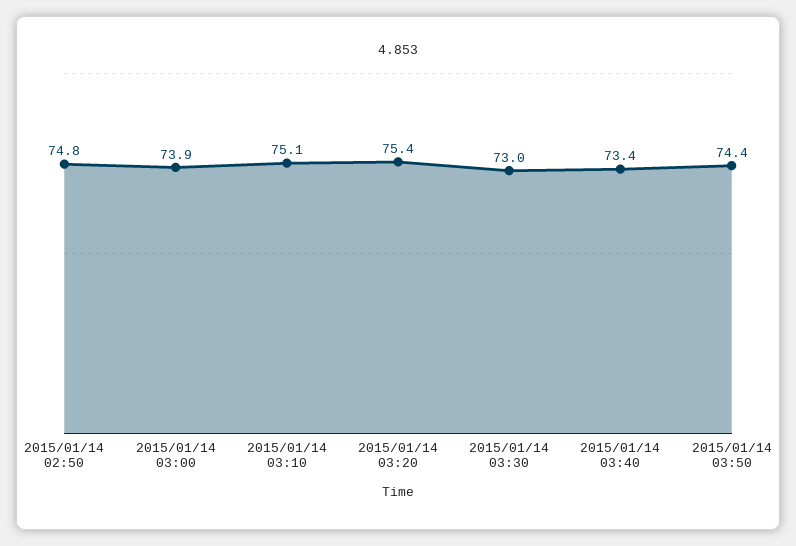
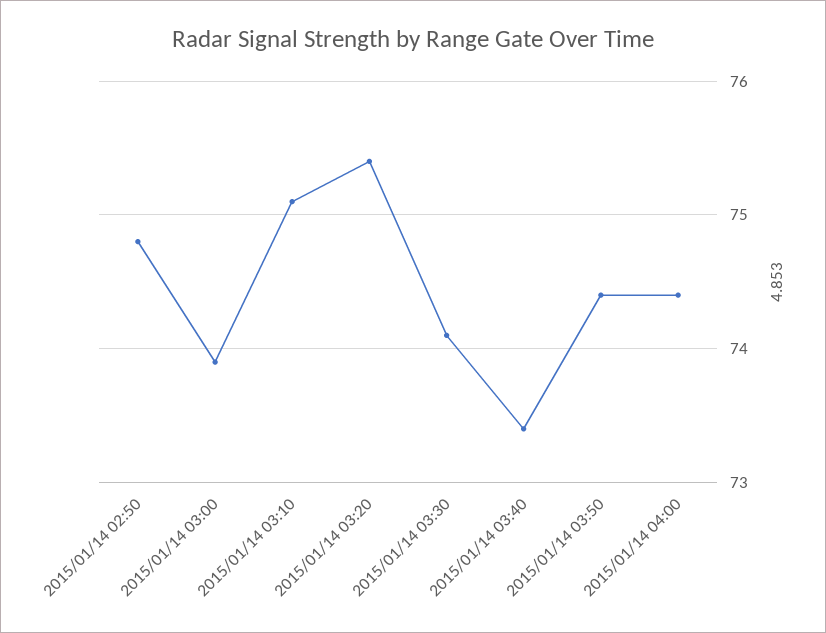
2015/01/14 03:30: 73 -> 74.1
2015/01/14 04:00: none -> 74.4

